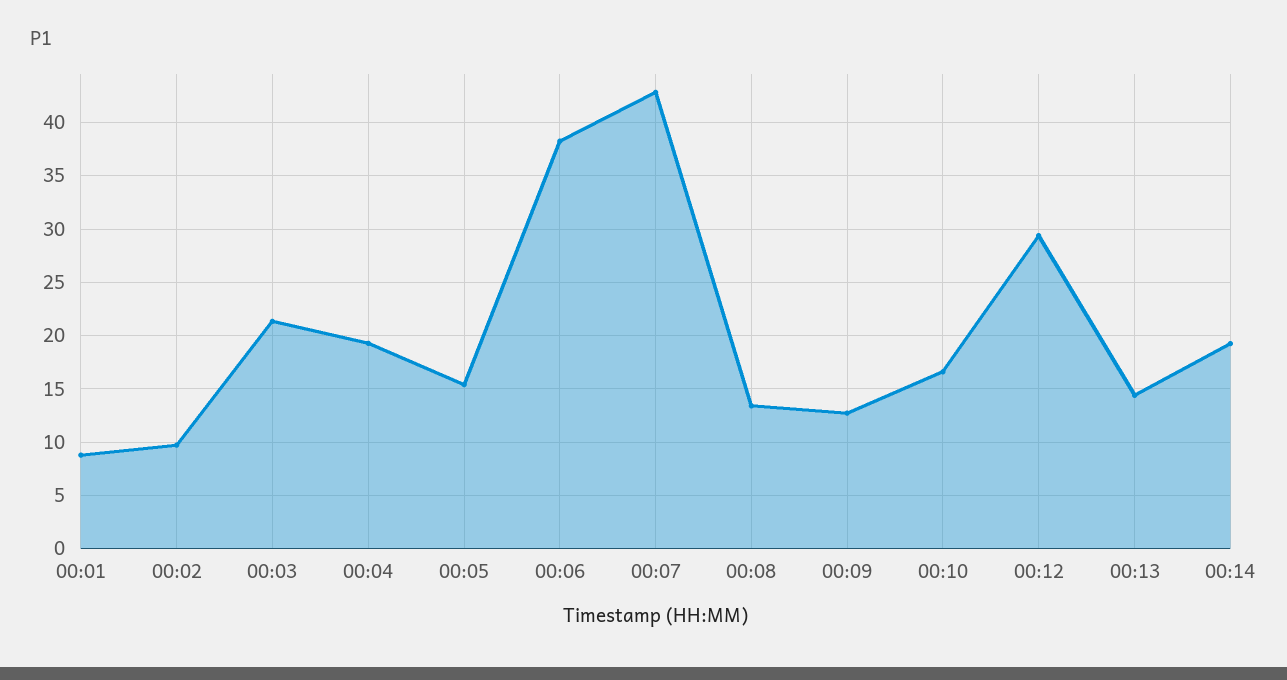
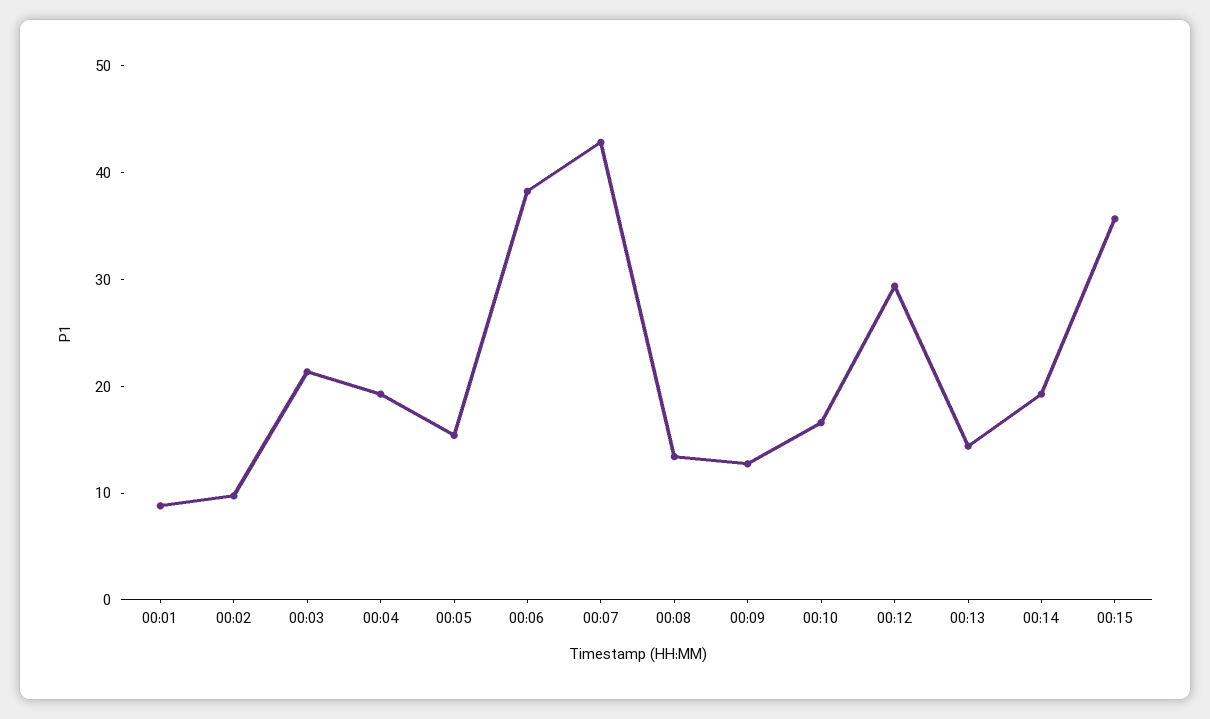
00:15: none -> 36

